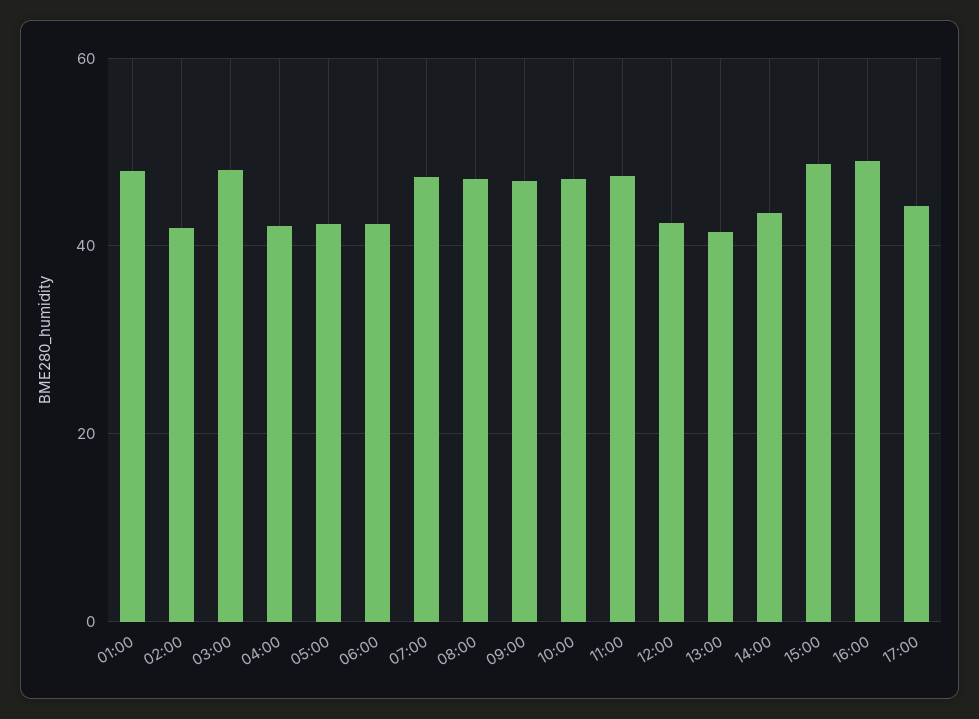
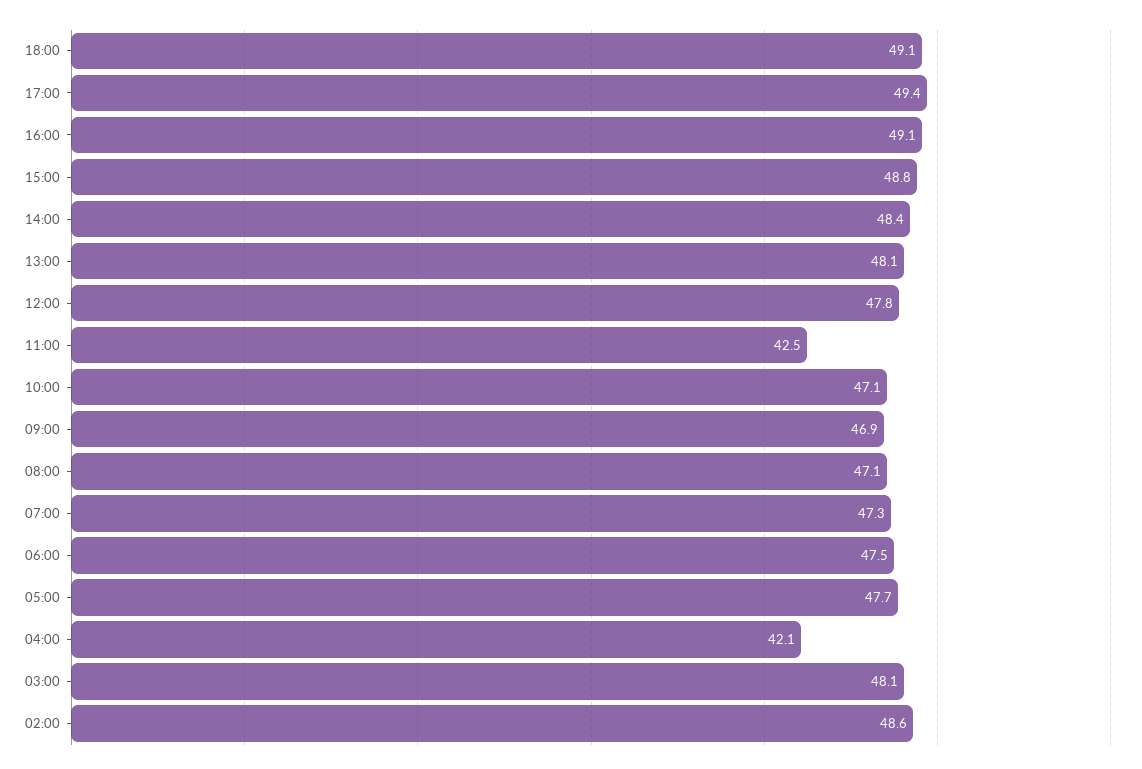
01:00: 48 -> none
02:00: 42 -> 48.6
05:00: 42 -> 47.7
06:00: 42 -> 47.5
11:00: 48 -> 42.5
12:00: 42 -> 47.8
13:00: 42 -> 48.1
14:00: 44 -> 48.4
17:00: 44 -> 49.4
18:00: none -> 49.1

